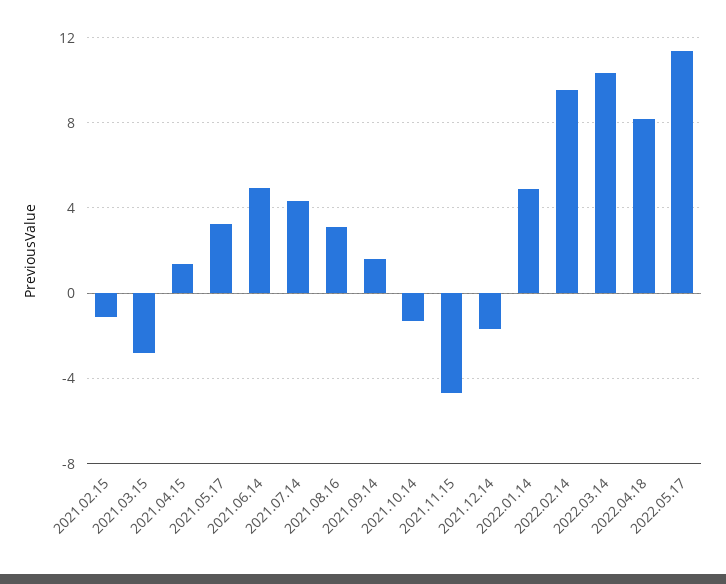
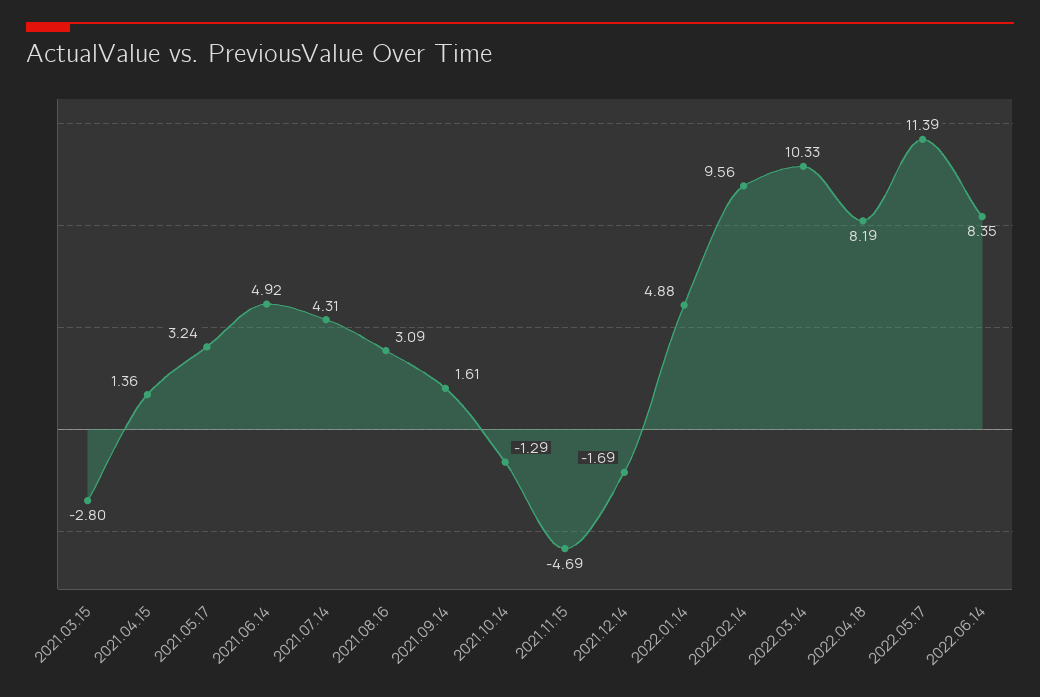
2021.02.15: -1 -> none
2022.06.14: none -> 8.35

